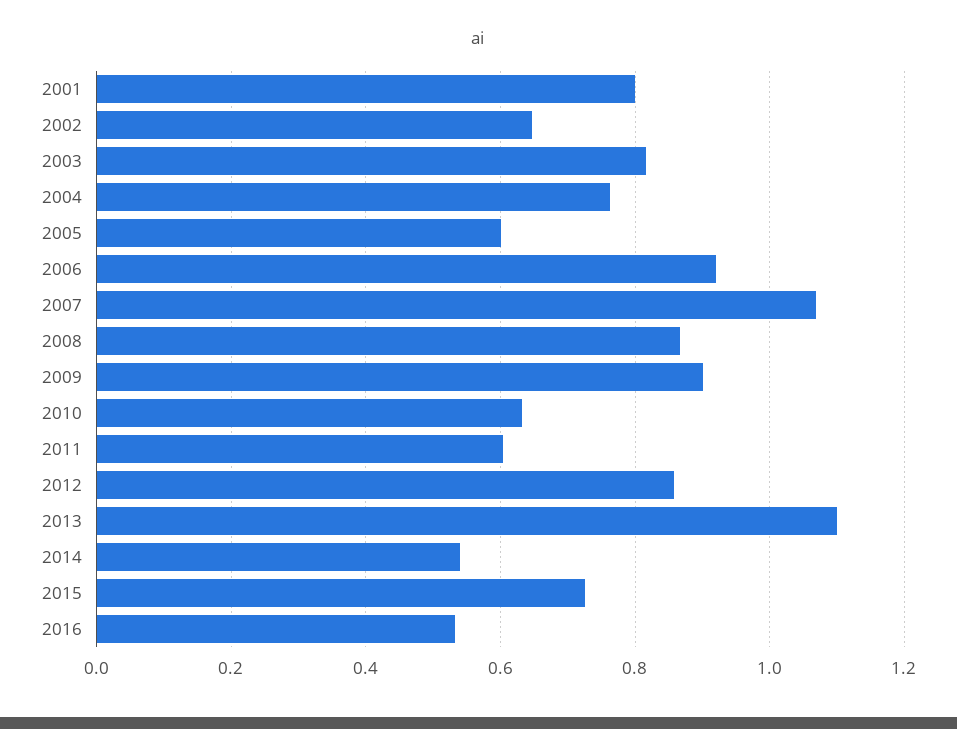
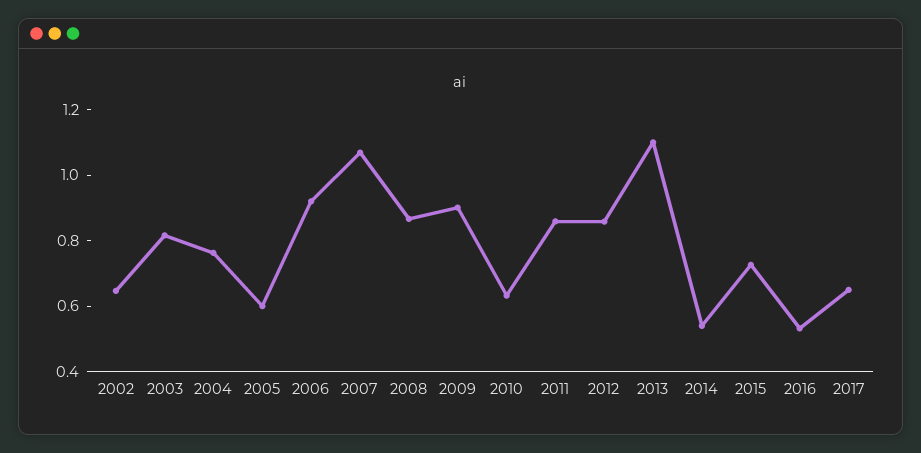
2001: 0.8 -> none
2011: 0.6 -> 0.85
2017: none -> 0.65

